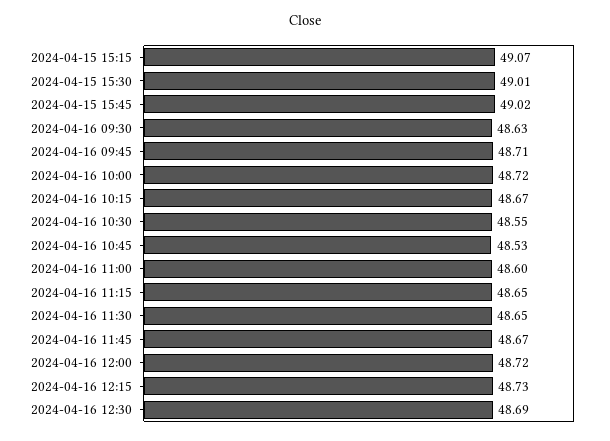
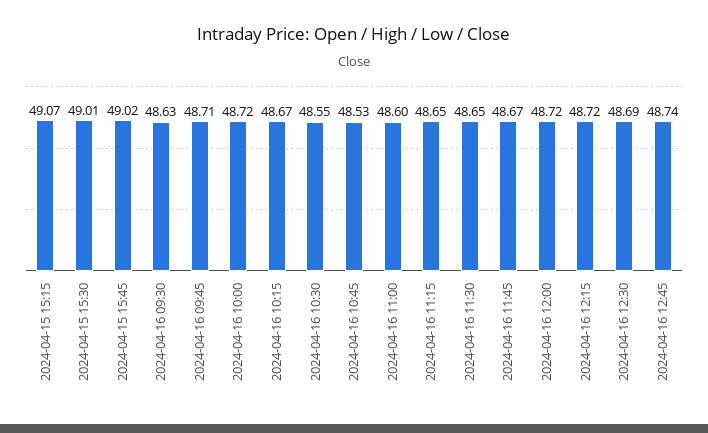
2024-04-16 12:15: 48.73 -> 48.72
2024-04-16 12:45: none -> 48.74

